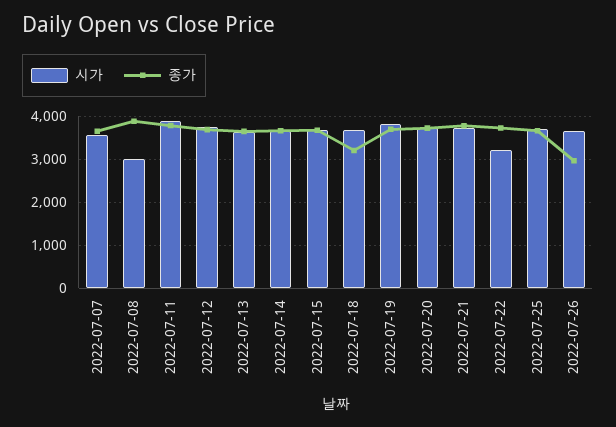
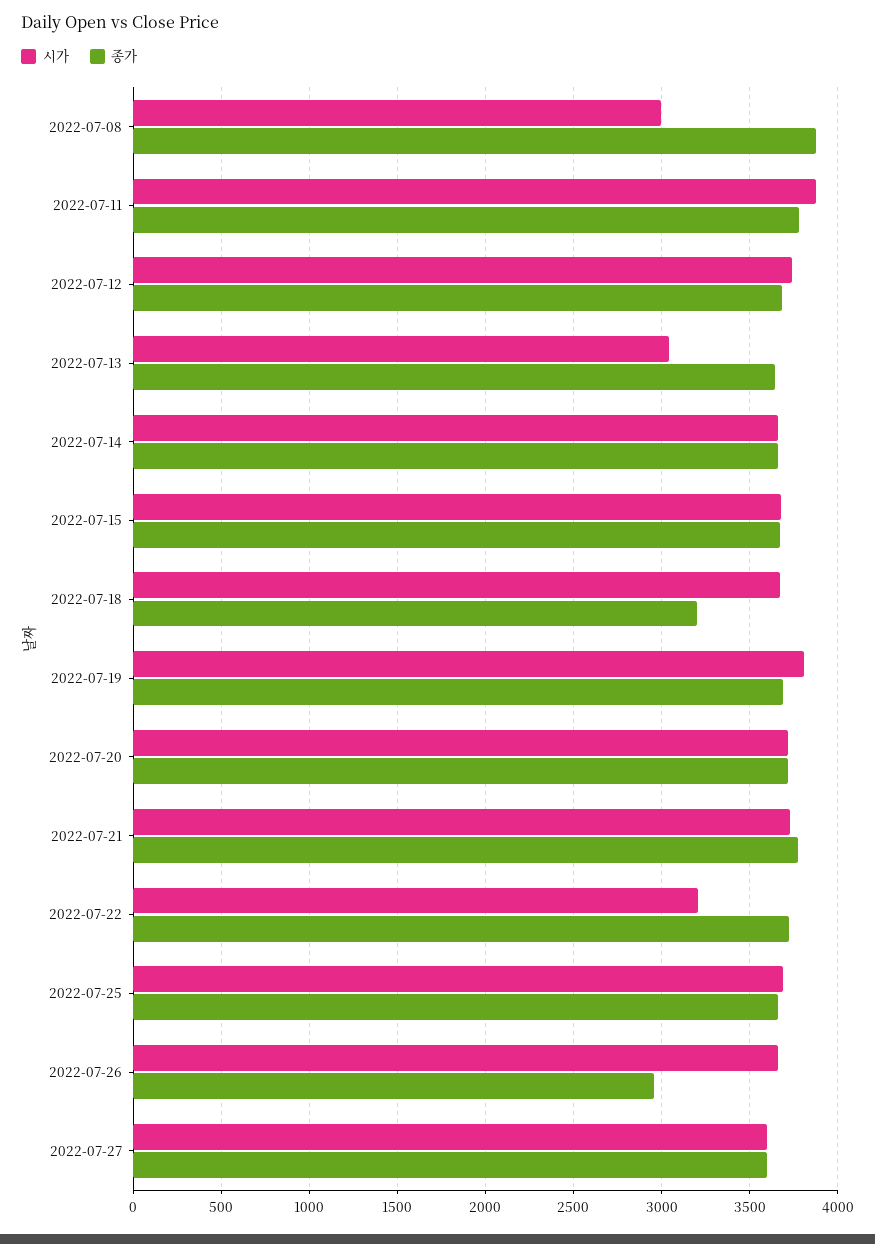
시가, 2022-07-07: 3600 -> none
종가, 2022-07-07: 3600 -> none
시가, 2022-07-13: 3600 -> 3050
시가, 2022-07-27: none -> 3600
종가, 2022-07-27: none -> 3600

